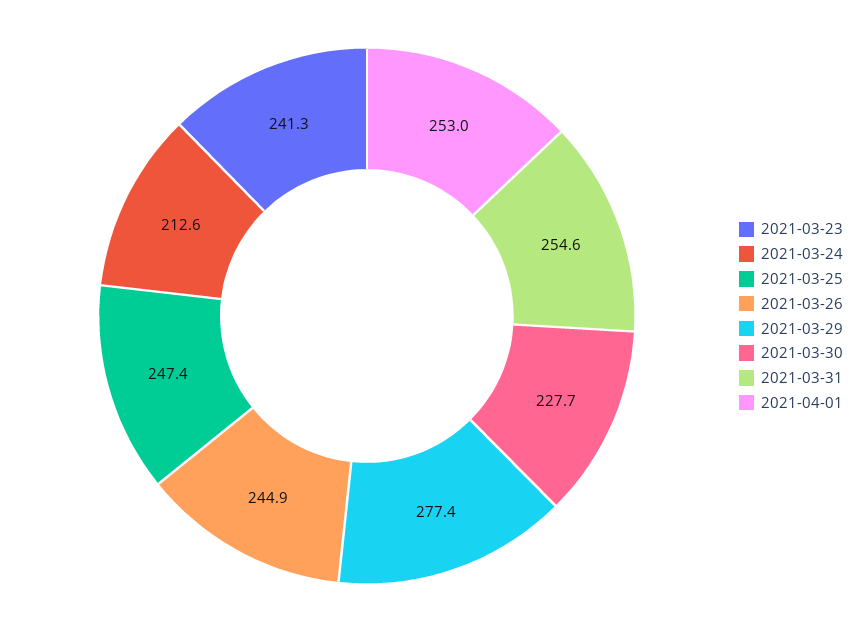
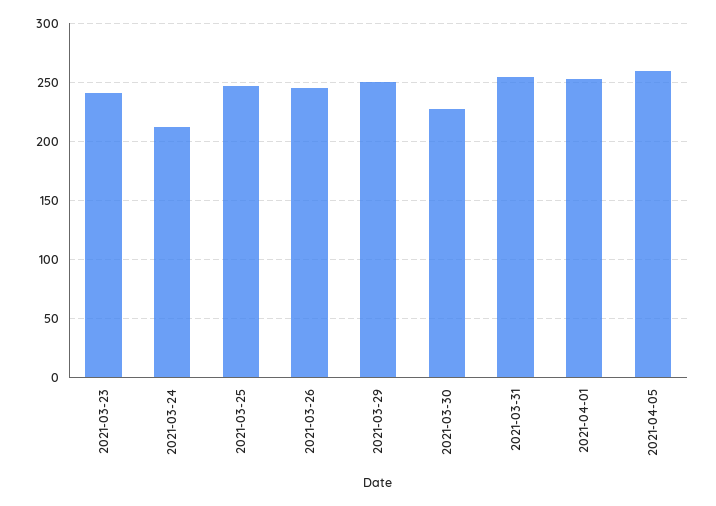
2021-03-29: 277.4 -> 250
2021-04-05: none -> 260

